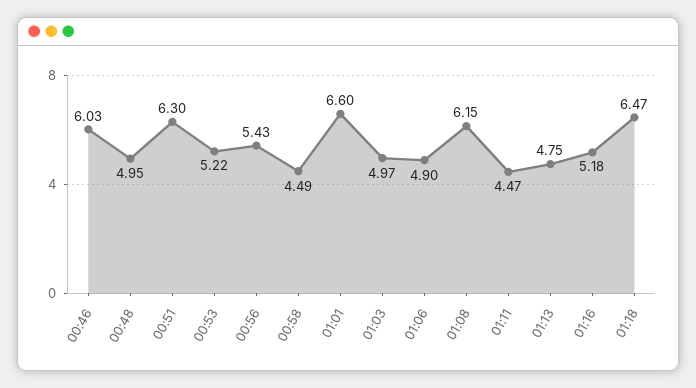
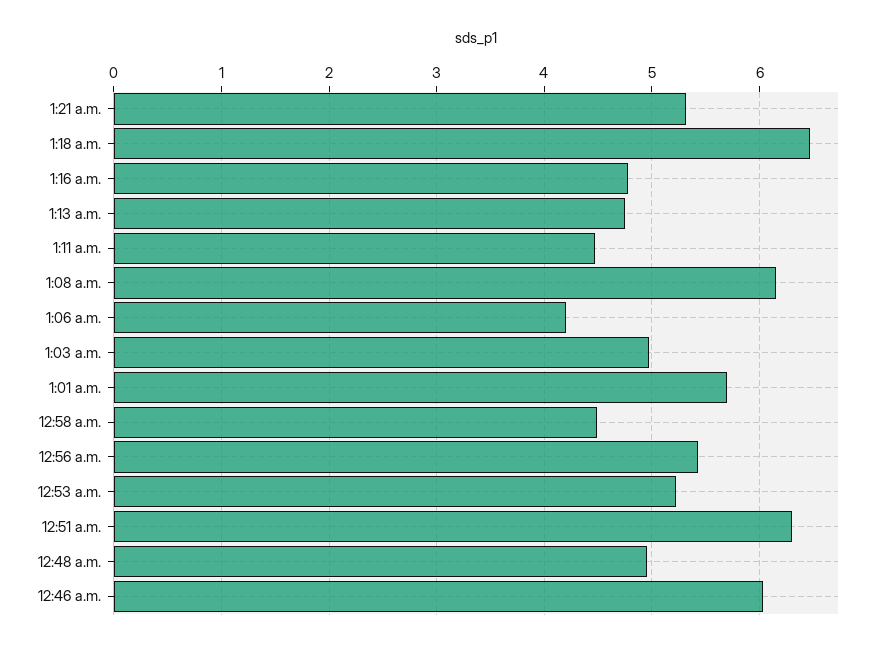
01:01: 6.6 -> 5.7
01:06: 4.9 -> 4.2
01:16: 5.18 -> 4.8
1:21 a.m.: none -> 5.3

